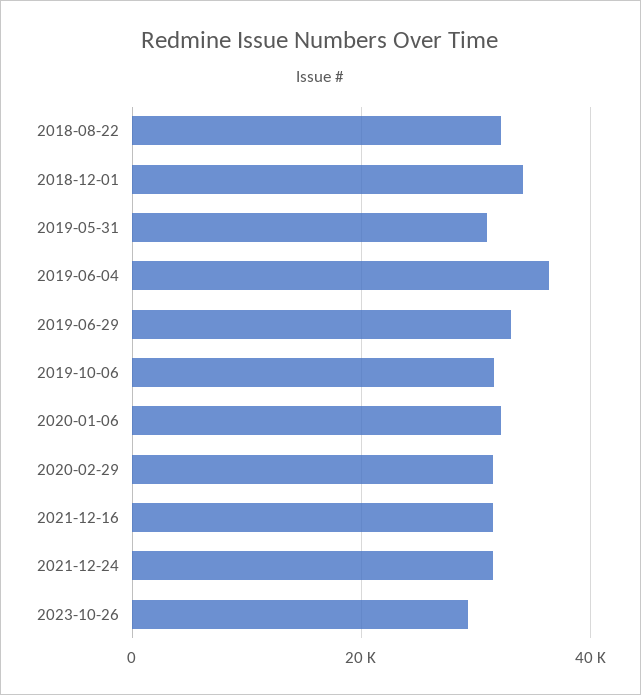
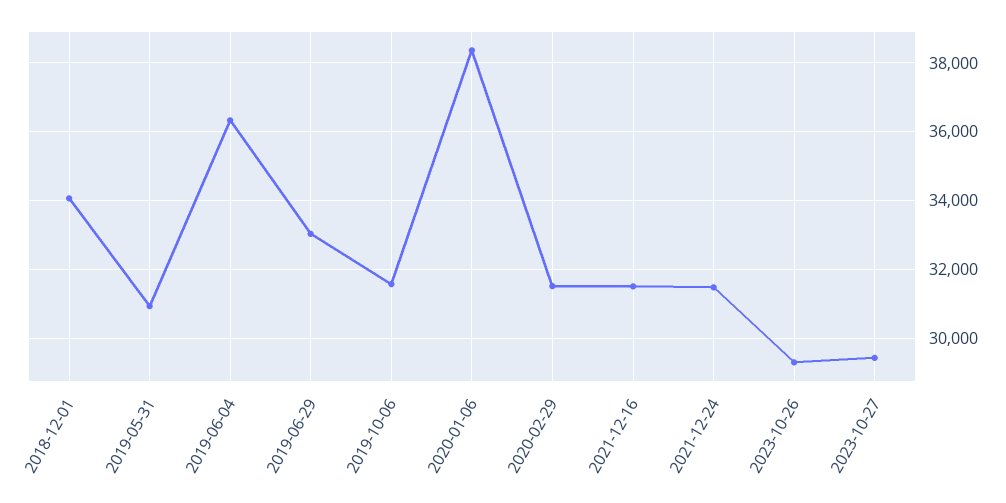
2018-08-22: 32000 -> none
2020-01-06: 32000 -> 38400
2023-10-27: none -> 29400

